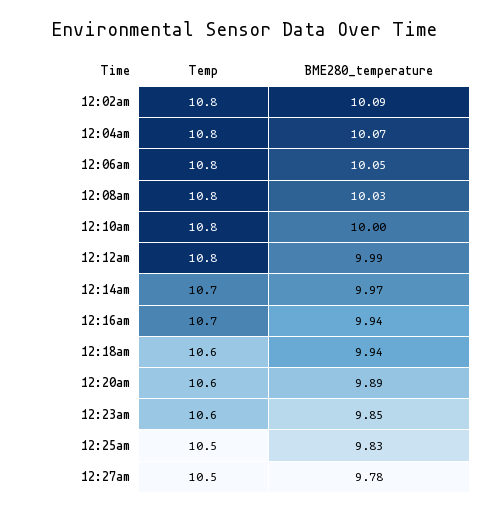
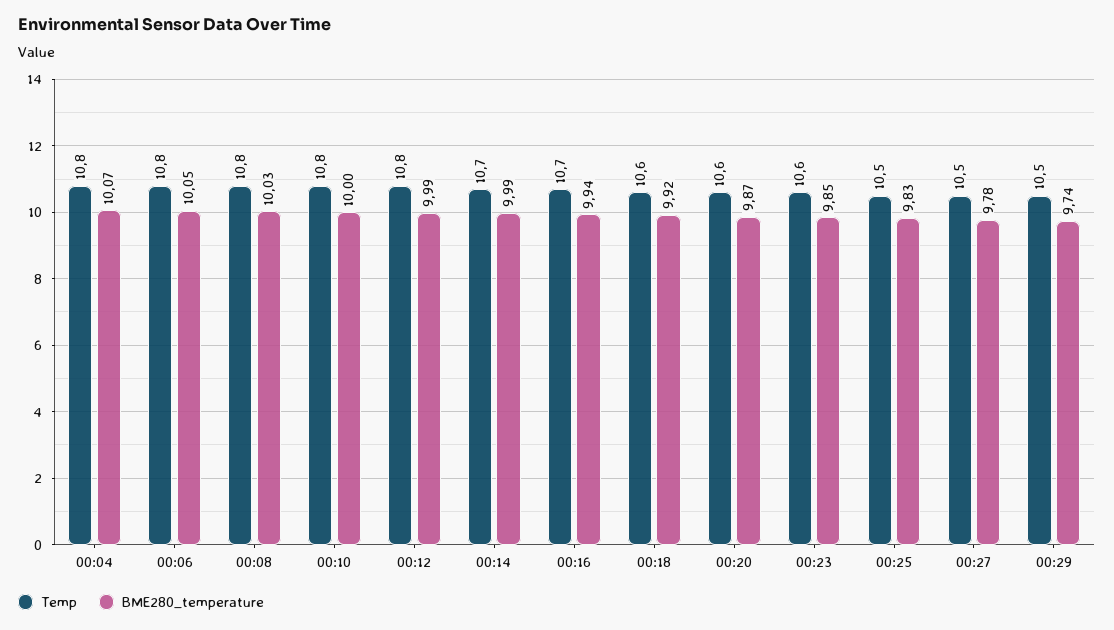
Temp, 12:02am: 10.8 -> none
BME280_temperature, 12:02am: 10.09 -> none
BME280_temperature, 12:14am: 9.97 -> 9.99
BME280_temperature, 12:18am: 9.94 -> 9.92
BME280_temperature, 12:20am: 9.89 -> 9.87
Temp, 00:29: none -> 10.5
BME280_temperature, 00:29: none -> 9.74

